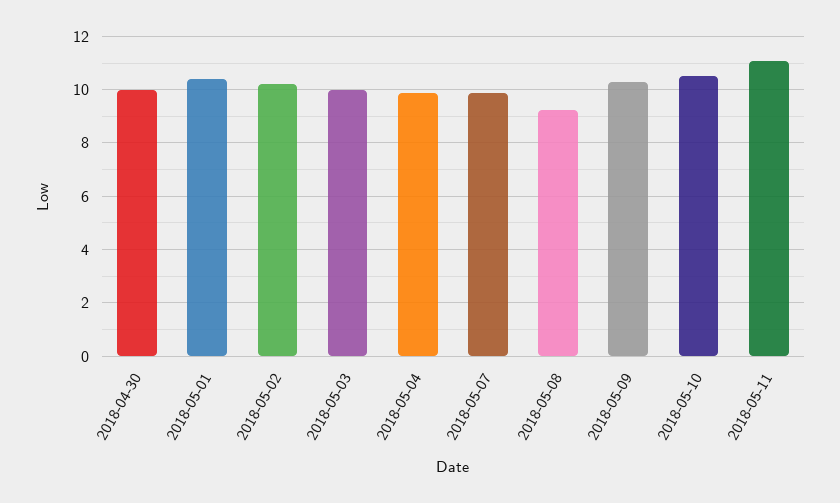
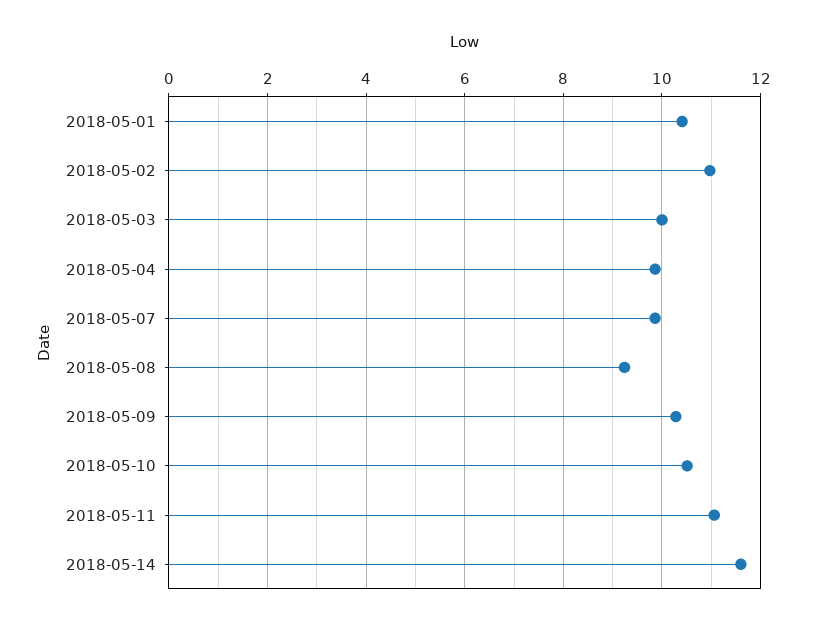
2018-04-30: 10 -> none
2018-05-02: 10.25 -> 11
2018-05-14: none -> 11.6

